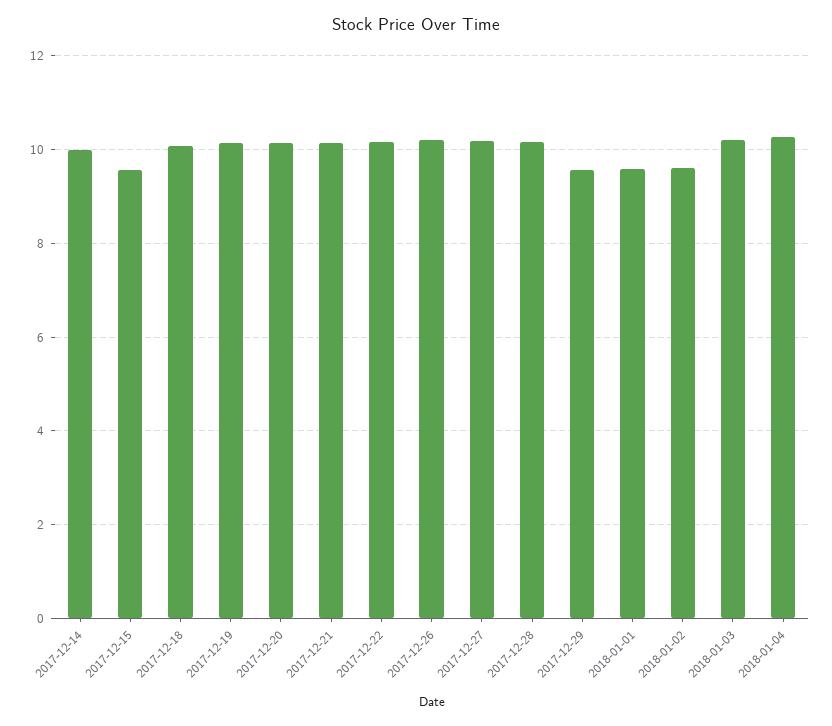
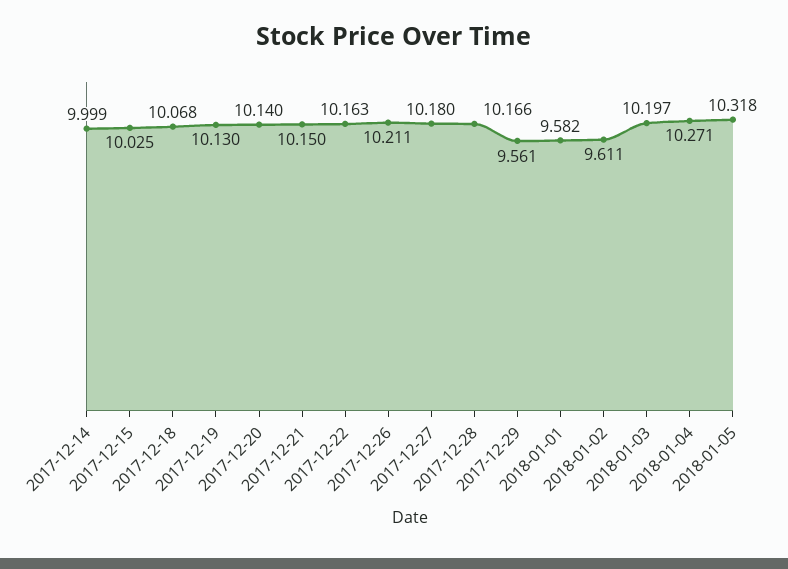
2017-12-15: 9.6 -> 10.025
2018-01-05: none -> 10.318

